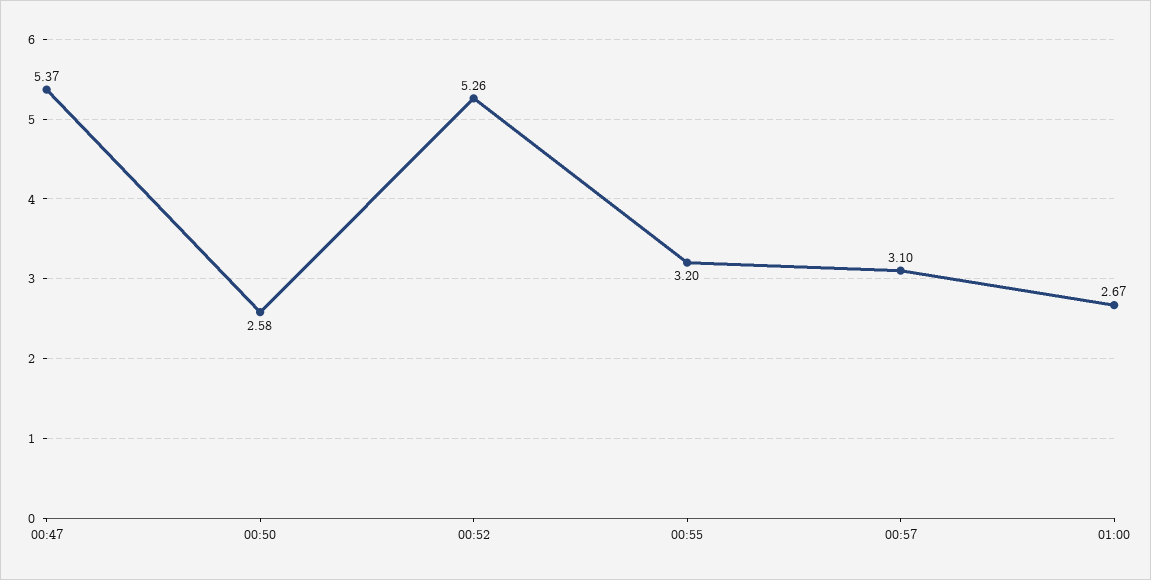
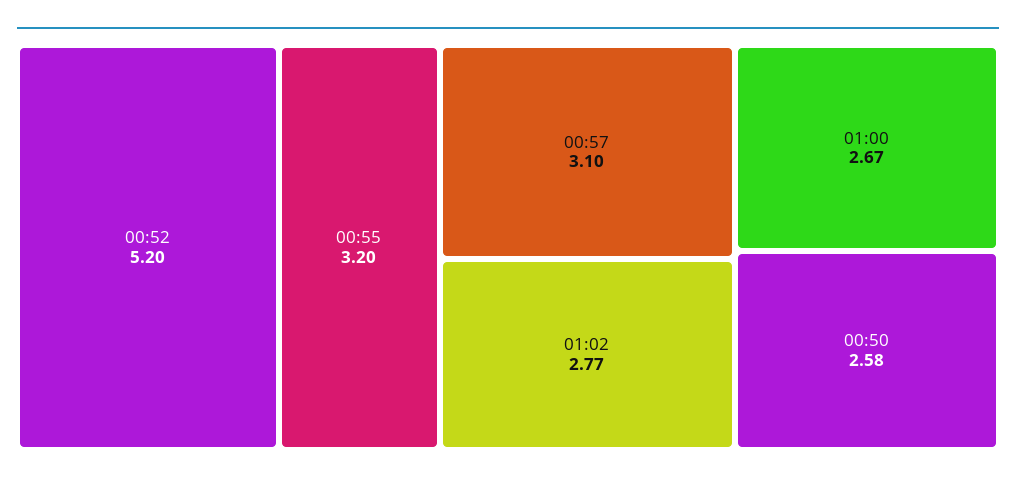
00:47: 5.37 -> none
00:52: 5.26 -> 5.2
01:02: none -> 2.77

